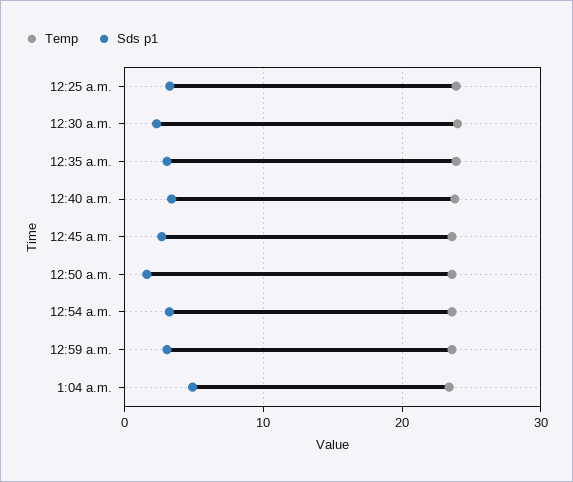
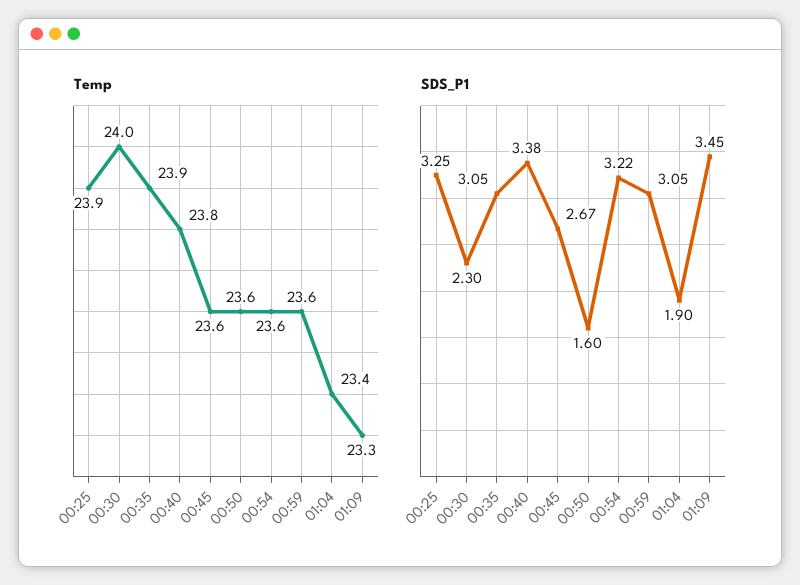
Sds p1, 1:04 a.m.: 5 -> 1.9
Temp, 01:09: none -> 23.3
Sds p1, 01:09: none -> 3.45

